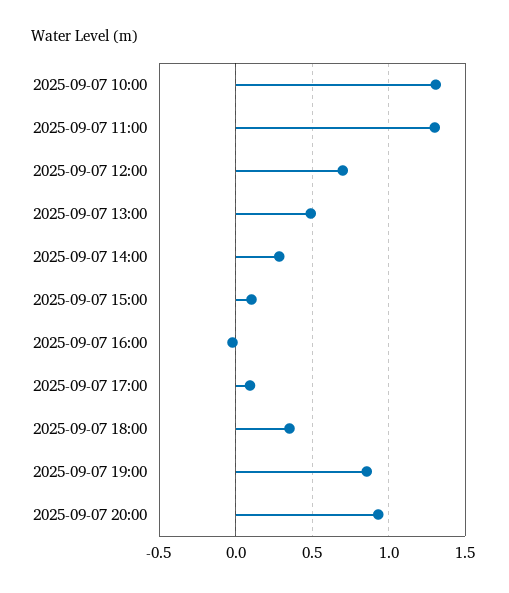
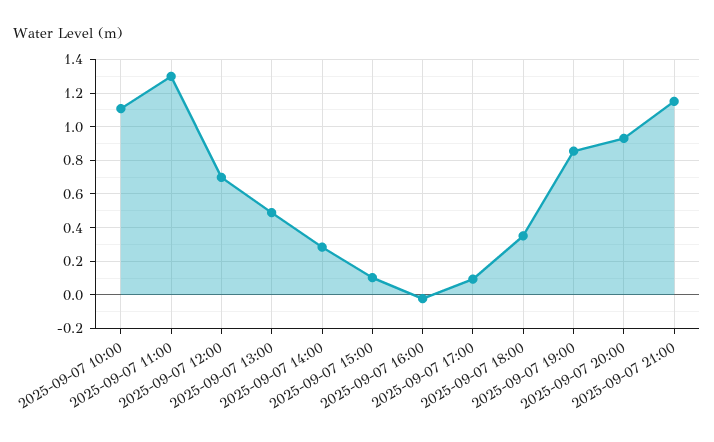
2025-09-07 10:00: 1.3 -> 1.1
2025-09-07 21:00: none -> 1.15

